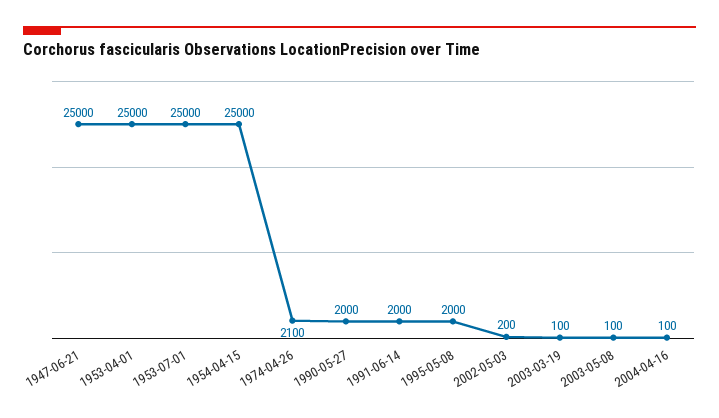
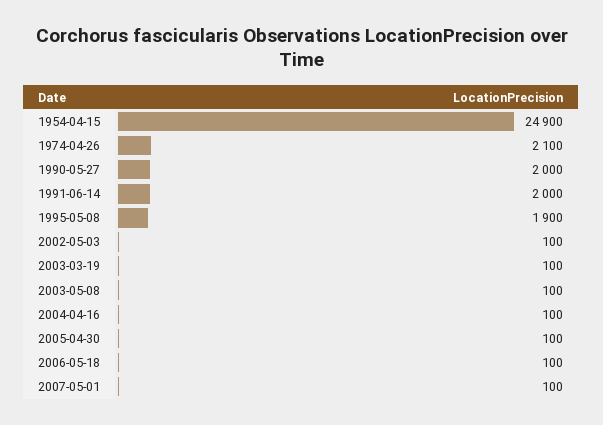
1947-06-21: 25000 -> none
1953-04-01: 25000 -> none
1953-07-01: 25000 -> none
1954-04-15: 25000 -> 24900
1995-05-08: 2000 -> 1900
2002-05-03: 200 -> 100
2005-04-30: none -> 100
2006-05-18: none -> 100
2007-05-01: none -> 100

